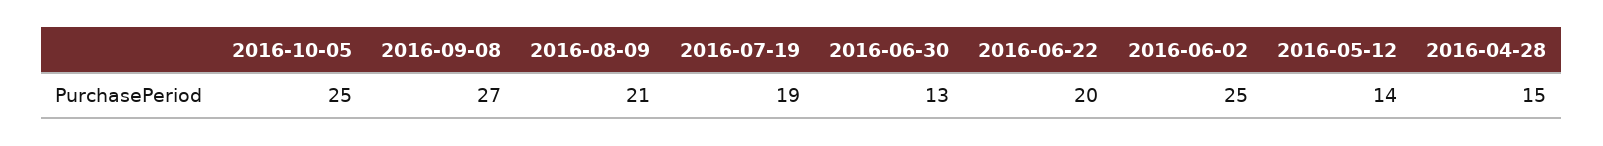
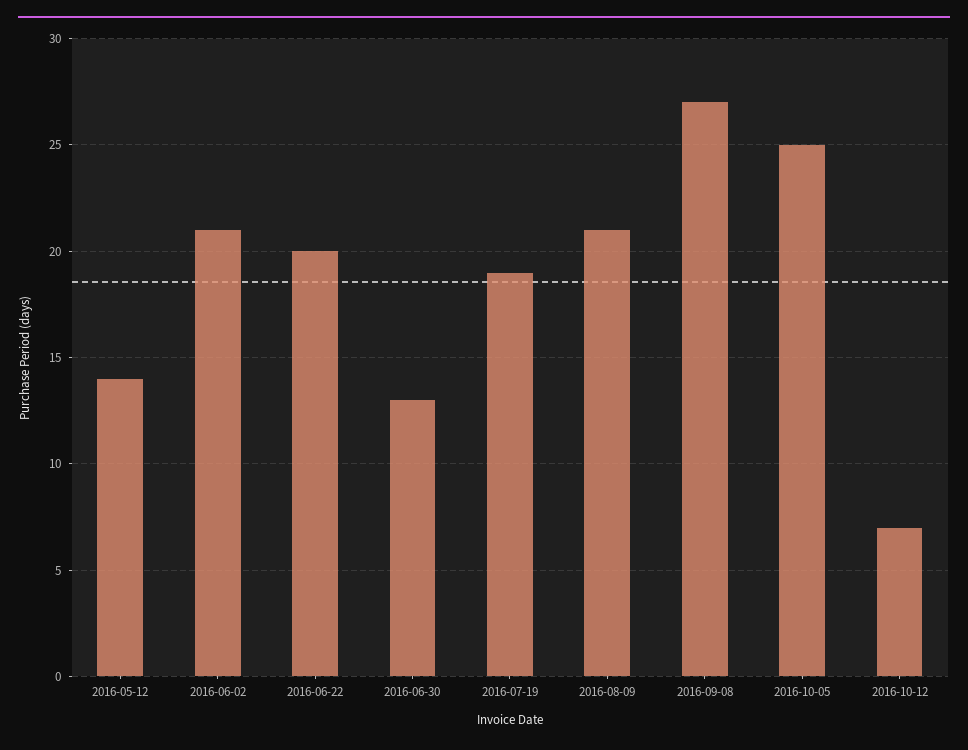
2016-06-02: 25 -> 21
2016-04-28: 15 -> none
2016-10-12: none -> 7

